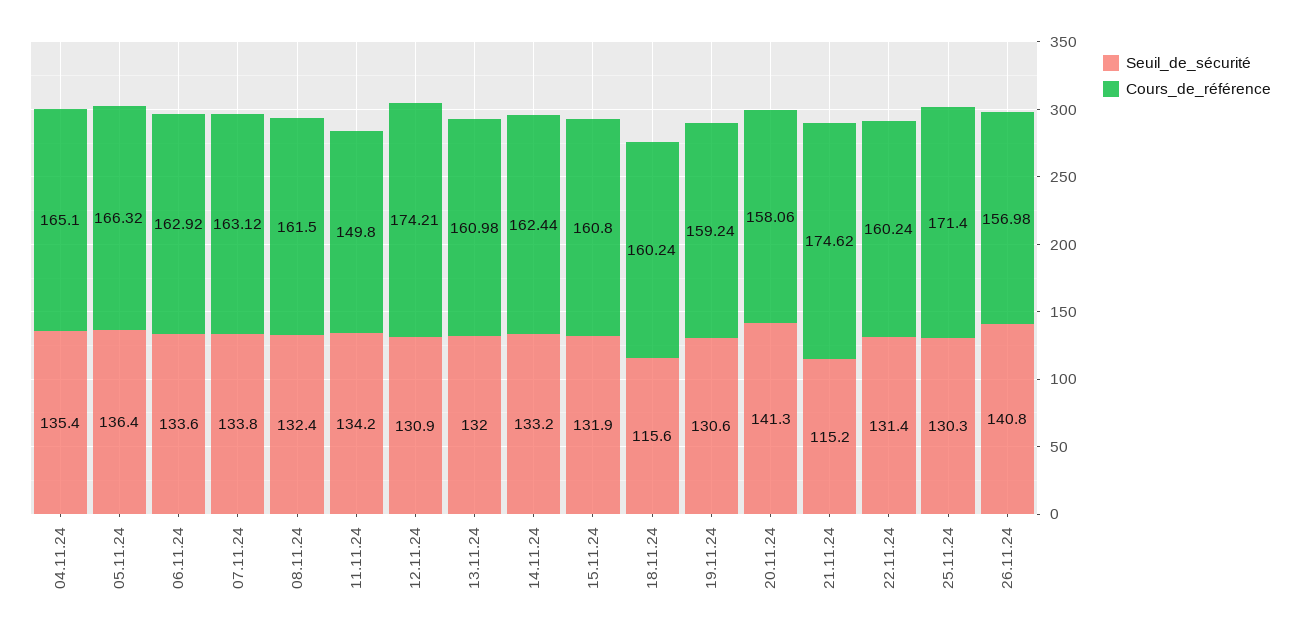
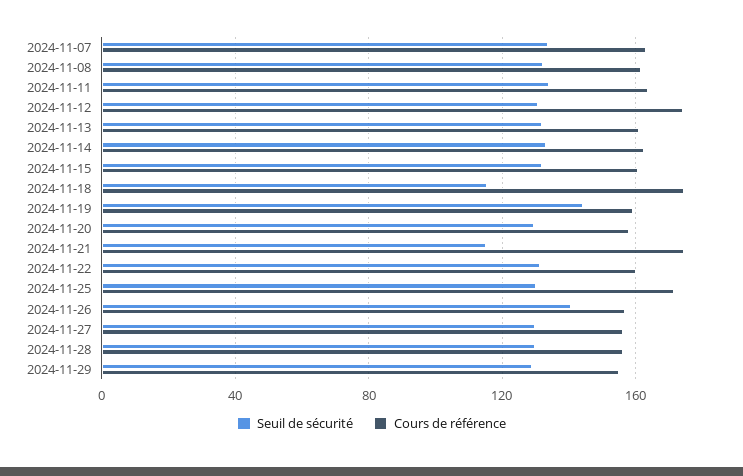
Seuil_de_sécurité, 04.11.24: 135.4 -> none
Cours_de_référence, 04.11.24: 165.1 -> none
Seuil_de_sécurité, 05.11.24: 136.4 -> none
Cours_de_référence, 05.11.24: 166.32 -> none
Seuil_de_sécurité, 06.11.24: 133.6 -> none
Cours_de_référence, 06.11.24: 162.92 -> none
Cours_de_référence, 11.11.24: 149.8 -> 165
Cours_de_référence, 18.11.24: 160.24 -> 175
Seuil_de_sécurité, 19.11.24: 130.6 -> 145
Seuil_de_sécurité, 20.11.24: 141.3 -> 130
Seuil_de_sécurité, 2024-11-27: none -> 130
Cours_de_référence, 2024-11-27: none -> 155
Seuil_de_sécurité, 2024-11-28: none -> 130
Cours_de_référence, 2024-11-28: none -> 155
Seuil_de_sécurité, 2024-11-29: none -> 130
Cours_de_référence, 2024-11-29: none -> 155

